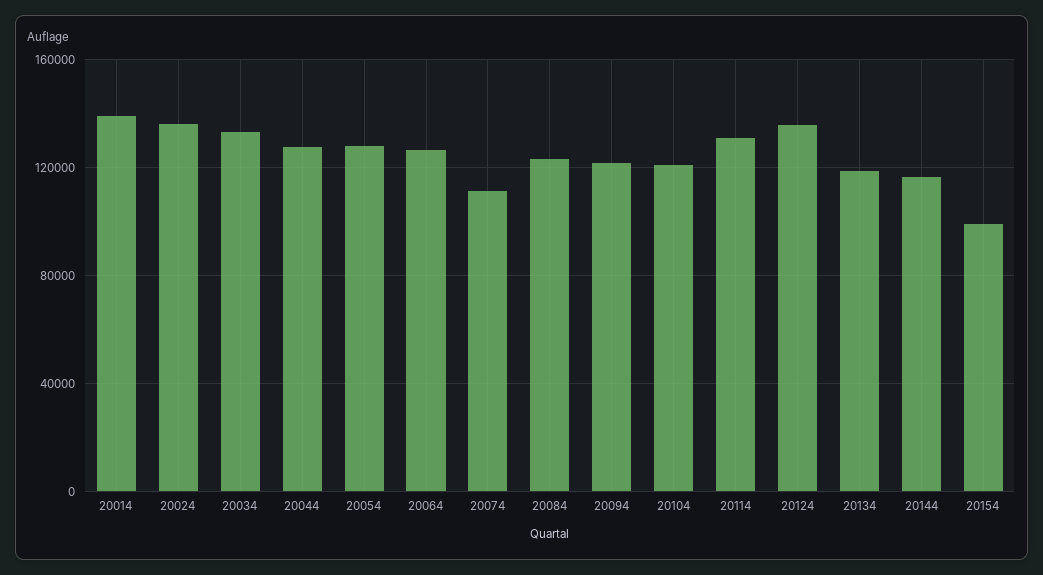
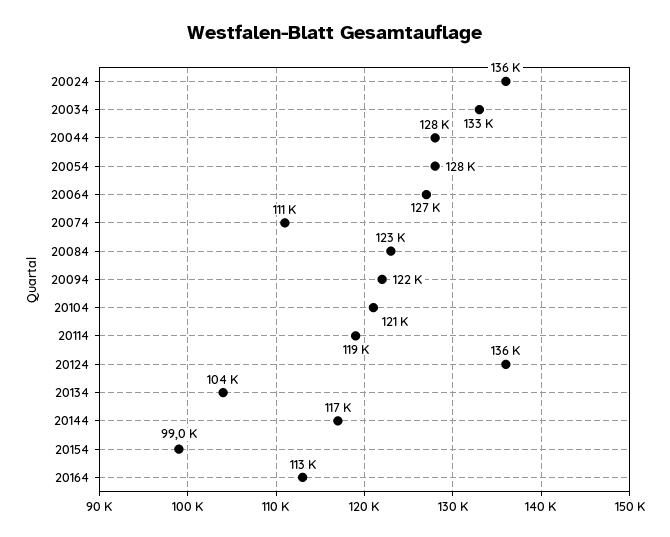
20014: 140000 -> none
20114: 130000 -> 119000
20134: 120000 -> 104000
20164: none -> 113000

